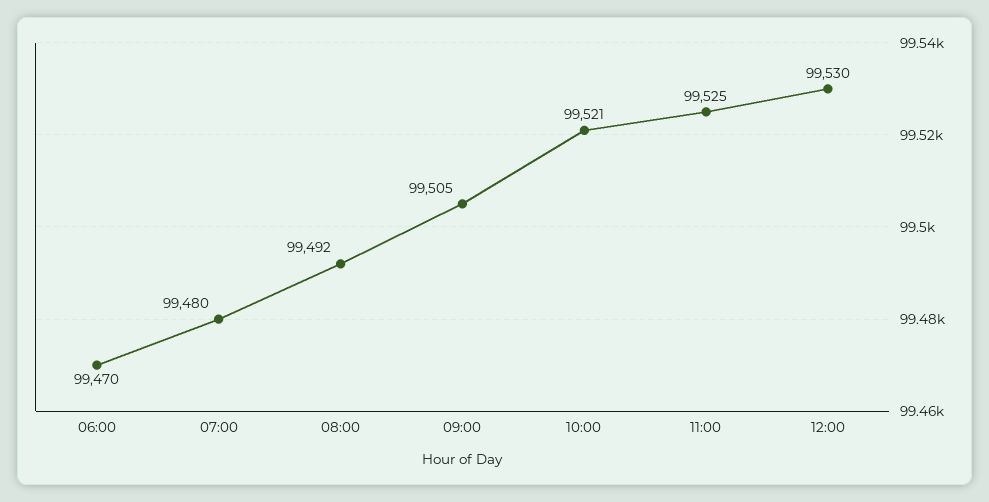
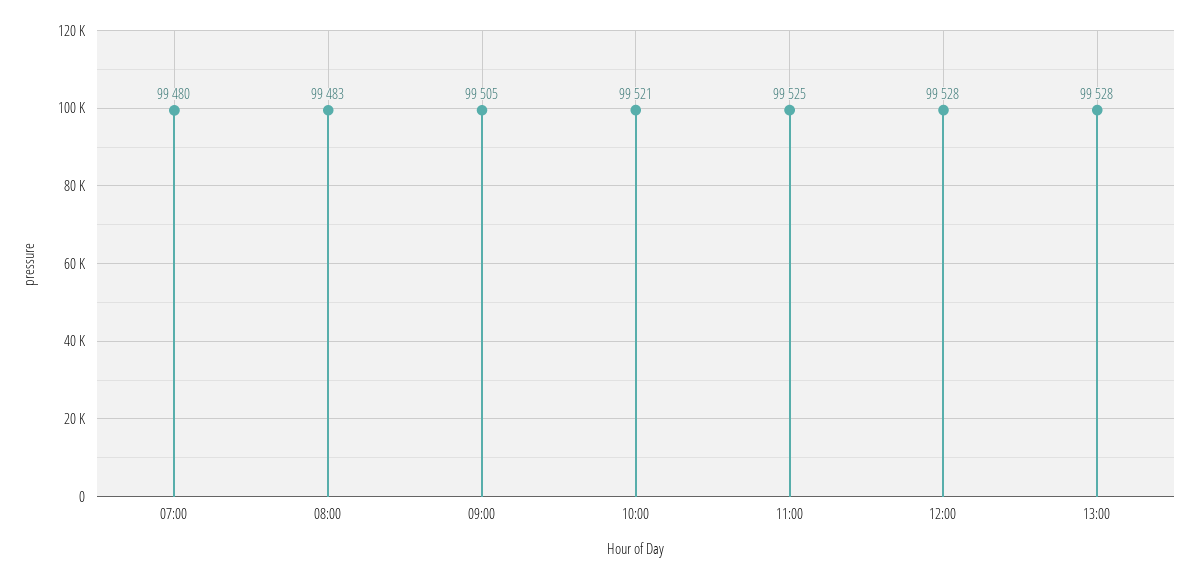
06:00: 99470 -> none
08:00: 99492 -> 99483
12:00: 99530 -> 99528
13:00: none -> 99528

